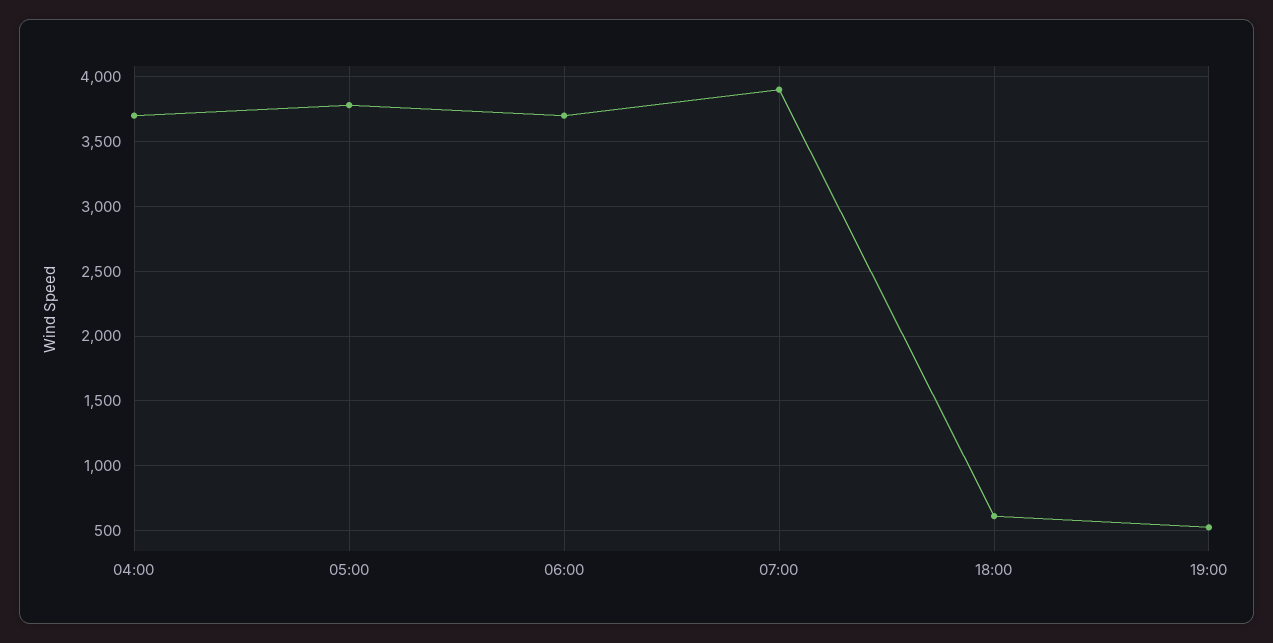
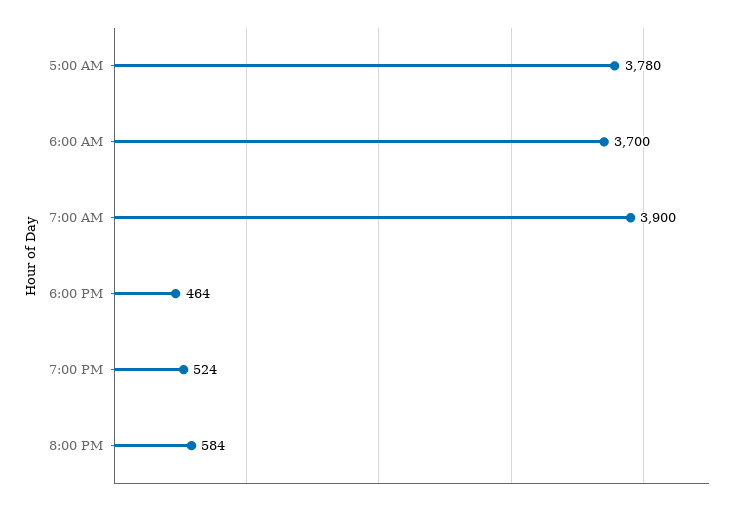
04:00: 3700 -> none
18:00: 600 -> 464
8:00 PM: none -> 584

